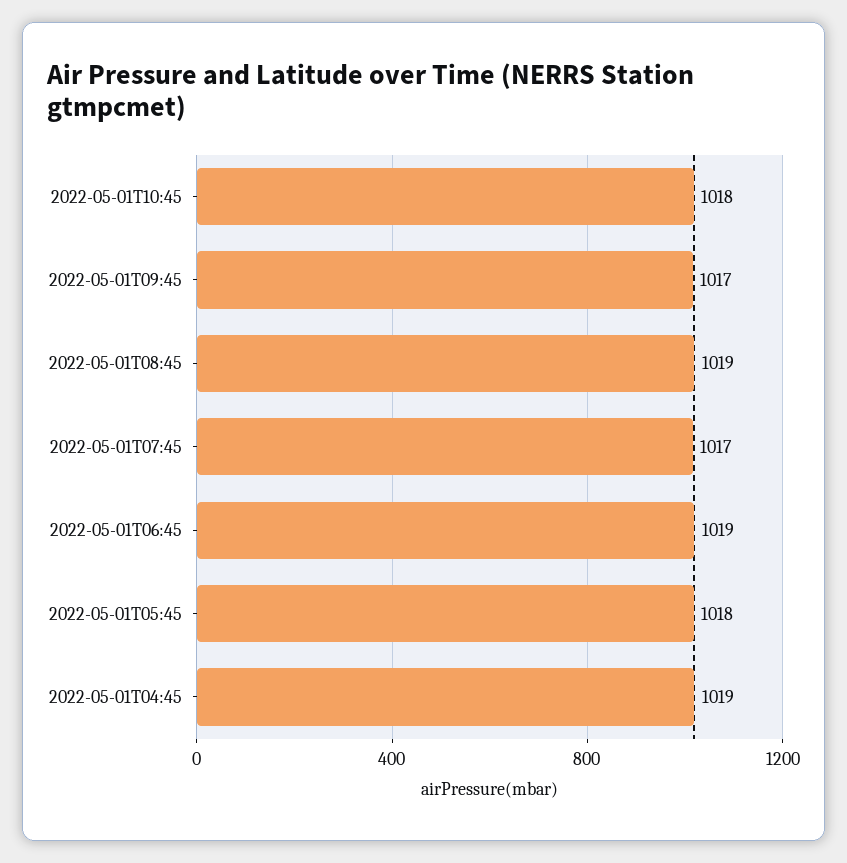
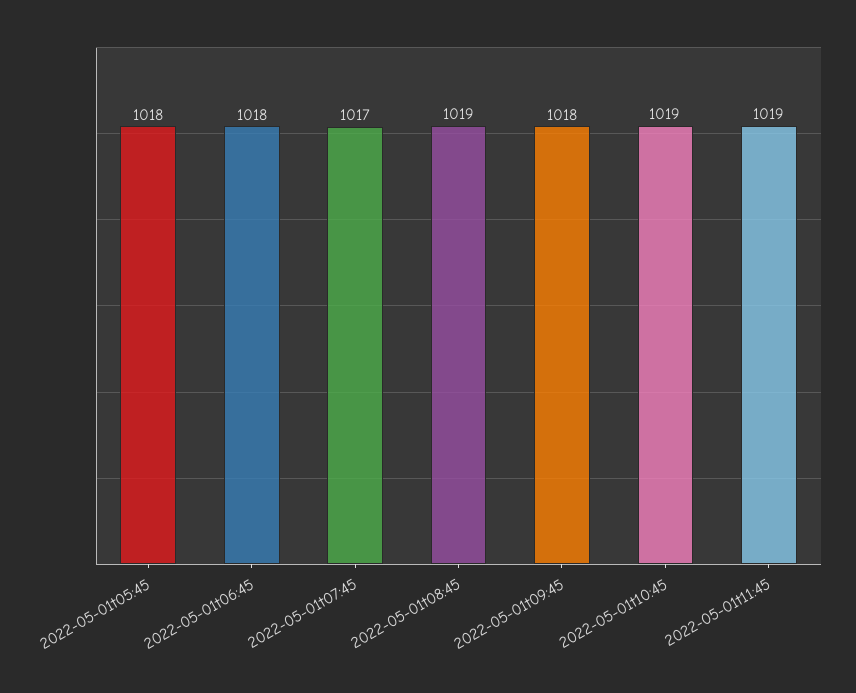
2022-05-01T10:45: 1018 -> 1019
2022-05-01T09:45: 1017 -> 1018
2022-05-01T06:45: 1019 -> 1018
2022-05-01T04:45: 1019 -> none
2022-05-01t11:45: none -> 1019

